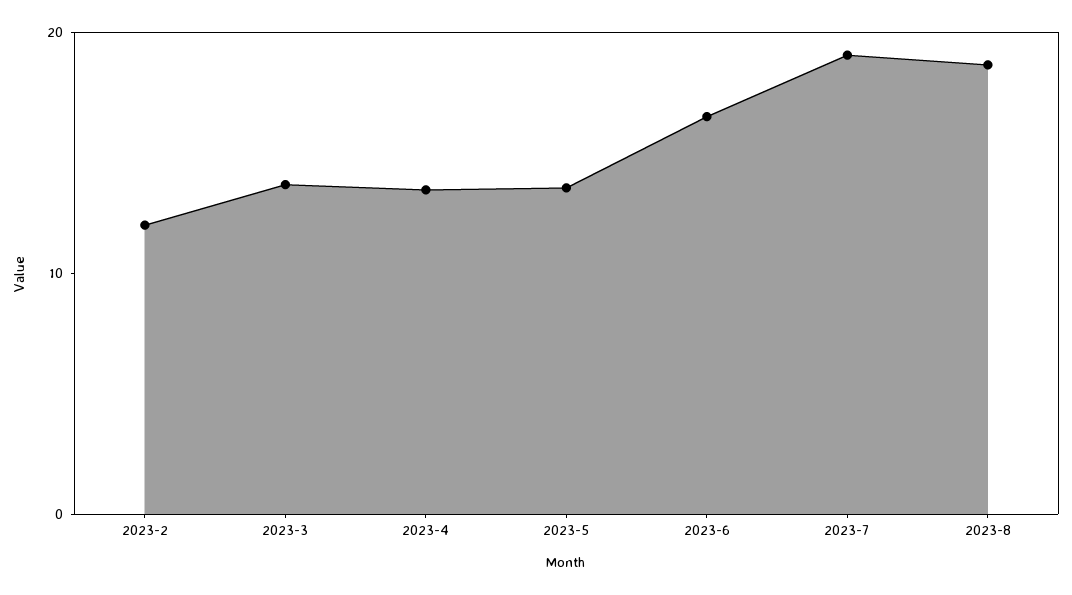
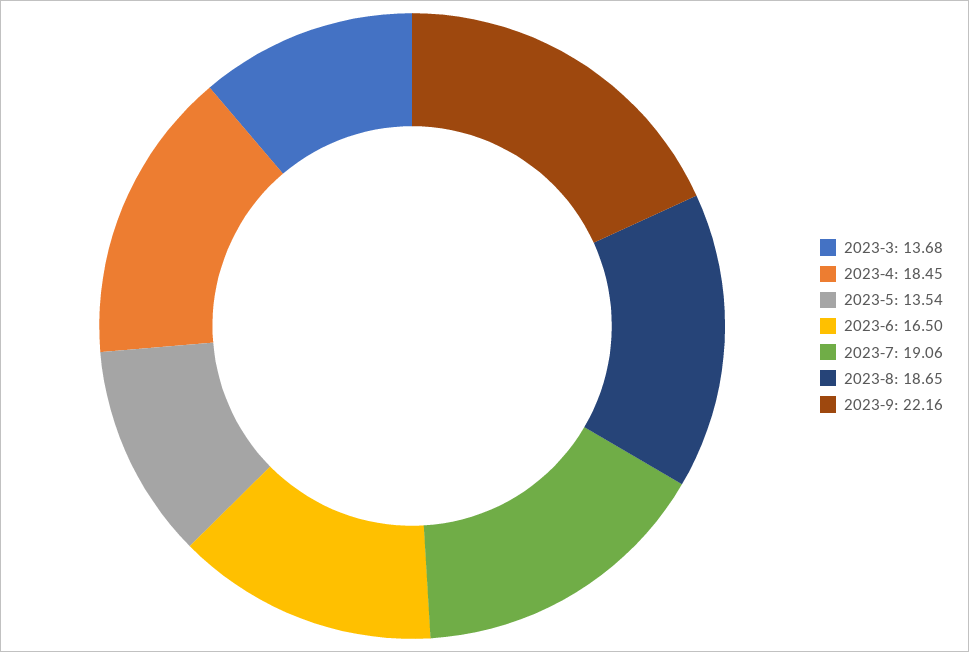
2023-2: 12 -> none
2023-4: 14 -> 18.45
2023-9: none -> 22.16

